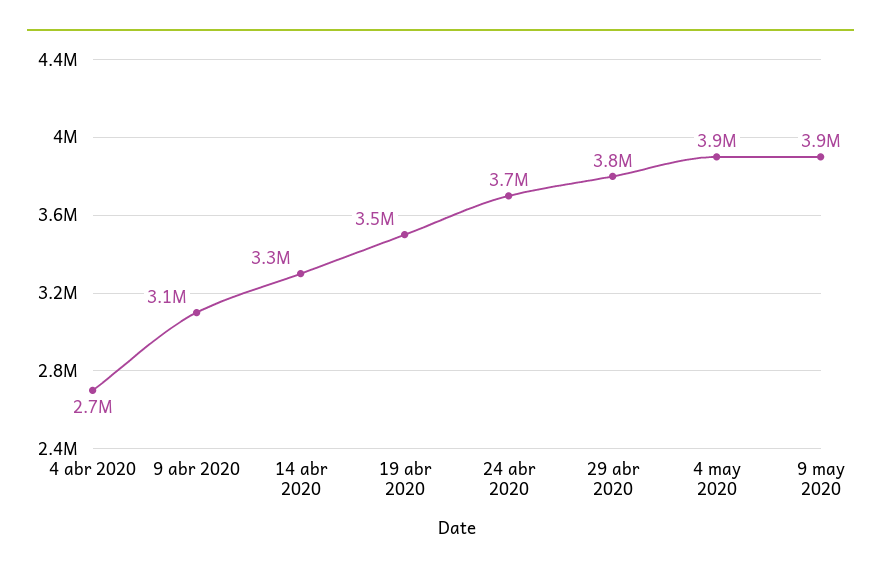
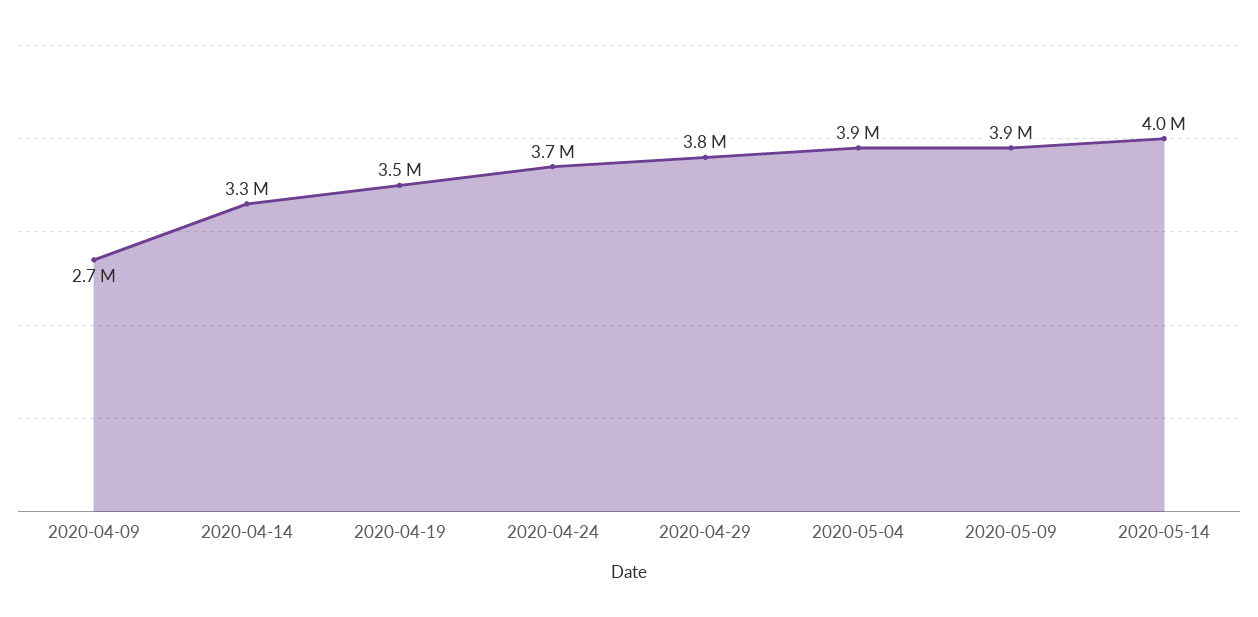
4 abr 2020: 2700000 -> none
9 abr 2020: 3100000 -> 2700000
2020-05-14: none -> 4000000

